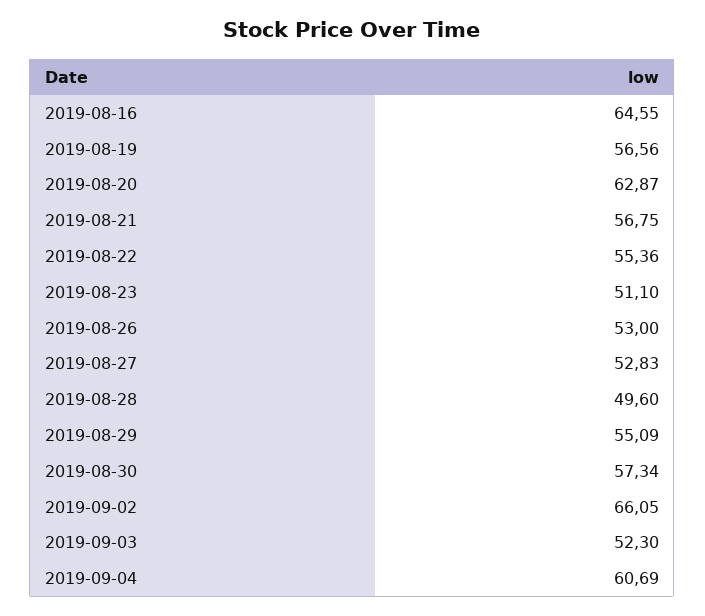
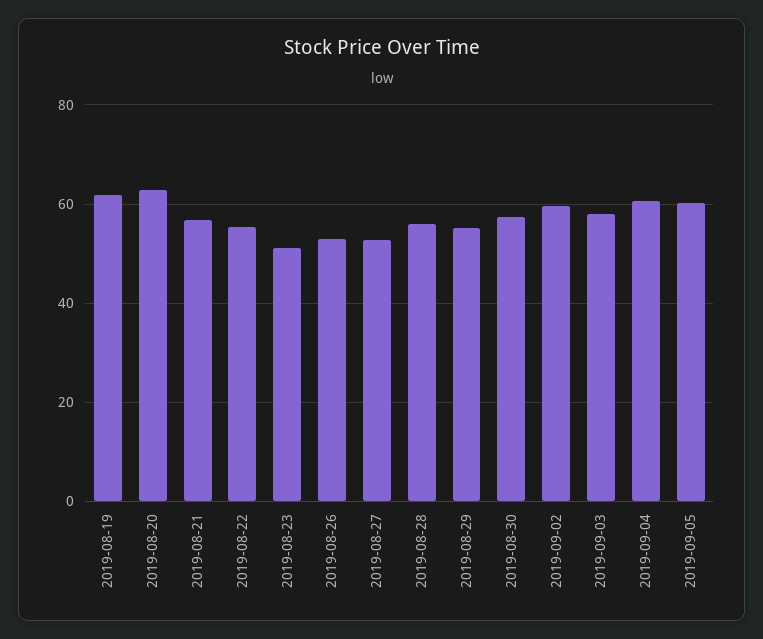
2019-08-16: 64.55 -> none
2019-08-19: 56.56 -> 62
2019-08-28: 49.6 -> 56
2019-09-02: 66.05 -> 60
2019-09-03: 52.3 -> 58
2019-09-05: none -> 60

